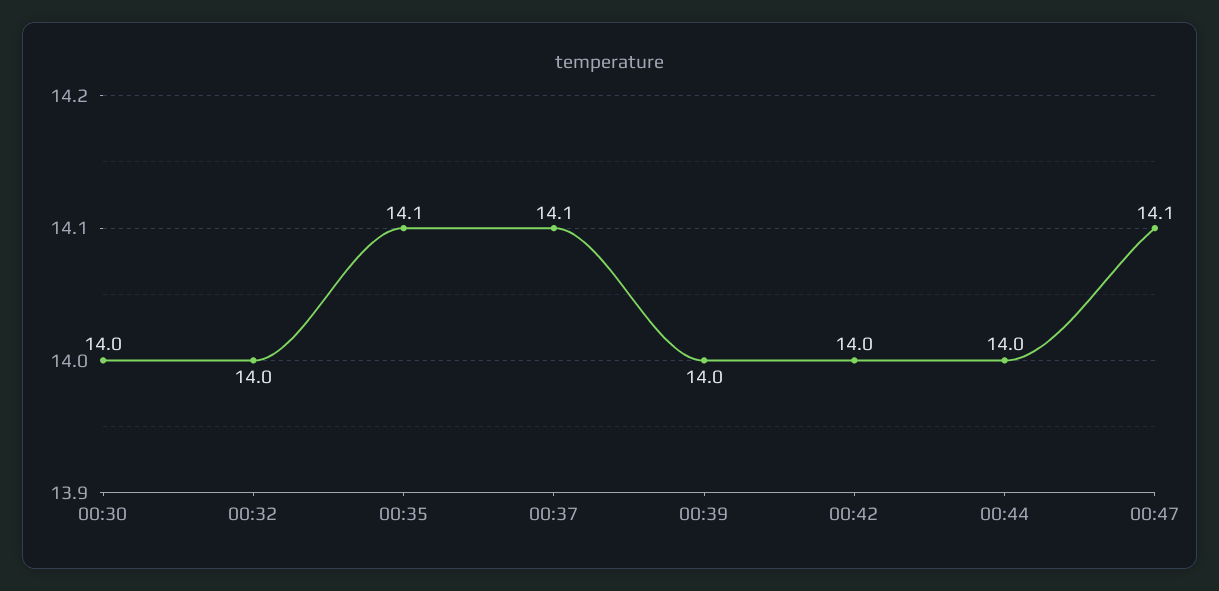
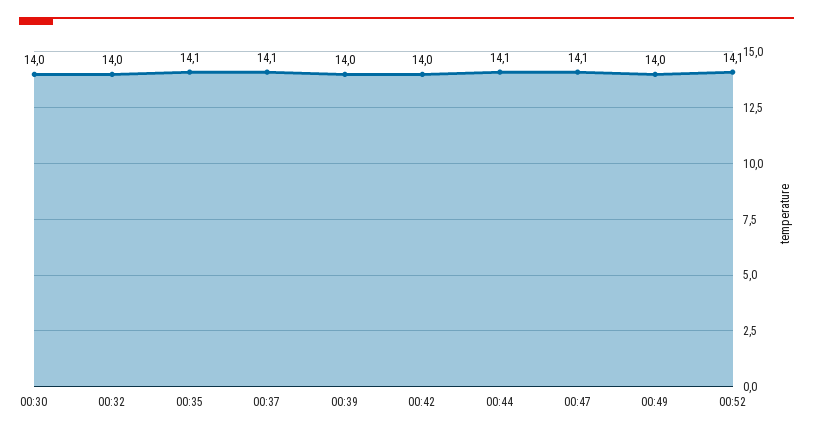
00:44: 14 -> 14.1
00:49: none -> 14
00:52: none -> 14.1

